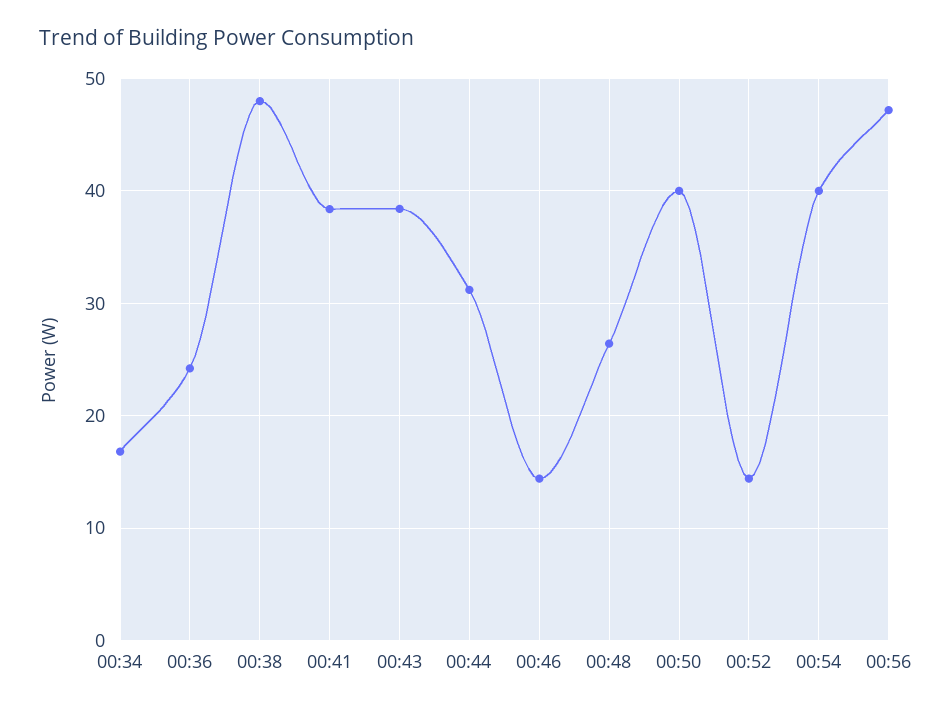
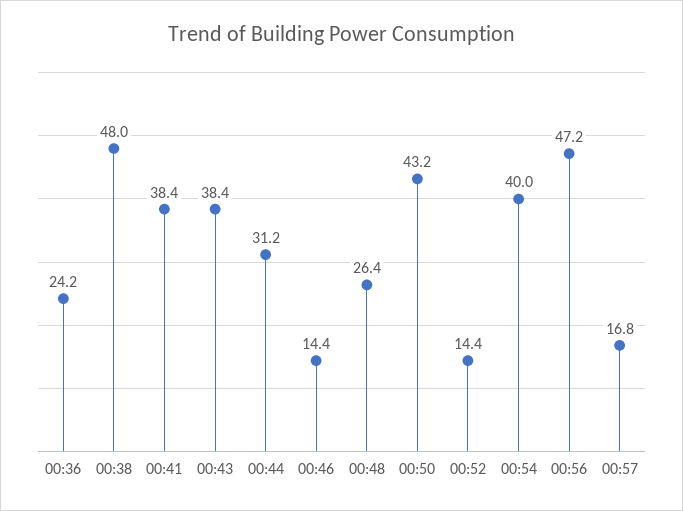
00:34: 17 -> none
00:50: 40 -> 43.2
00:57: none -> 16.8

